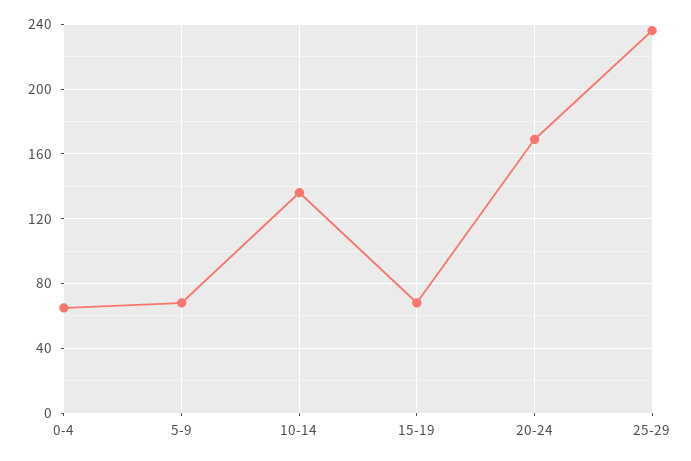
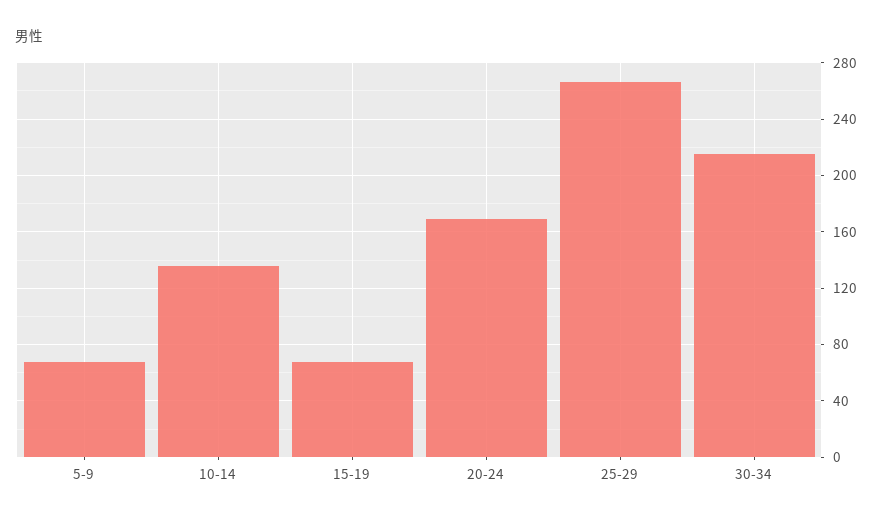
0-4: 65 -> none
25-29: 235 -> 265
30-34: none -> 215

